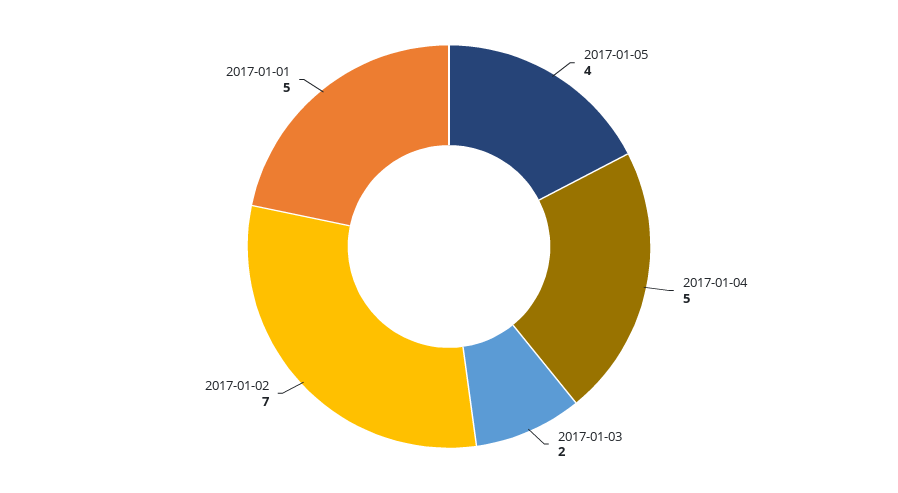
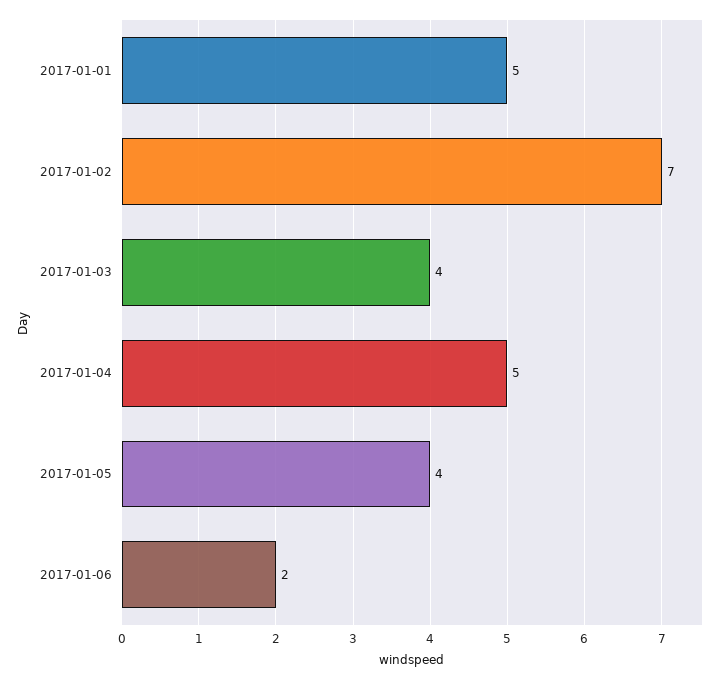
2017-01-03: 2 -> 4
2017-01-06: none -> 2

